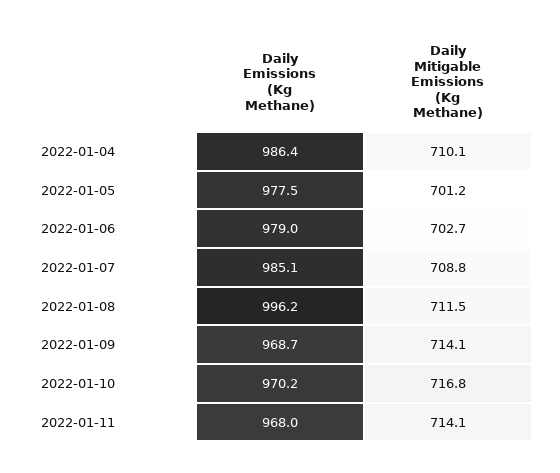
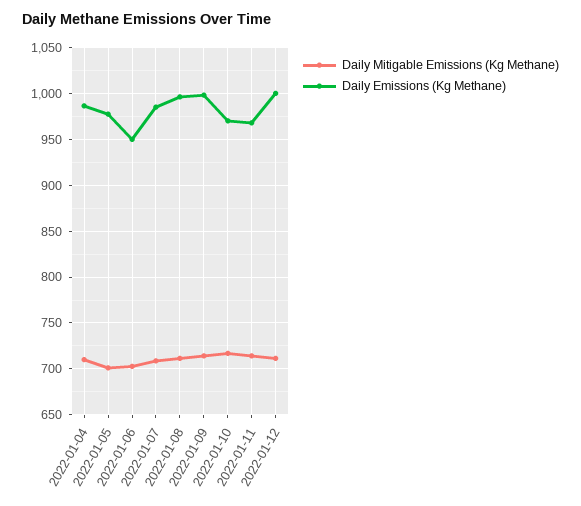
Daily Emissions (Kg Methane), 2022-01-06: 979 -> 950
Daily Emissions (Kg Methane), 2022-01-09: 968.7 -> 1000
Daily Mitigable Emissions (Kg Methane), 2022-01-12: none -> 710
Daily Emissions (Kg Methane), 2022-01-12: none -> 1000

